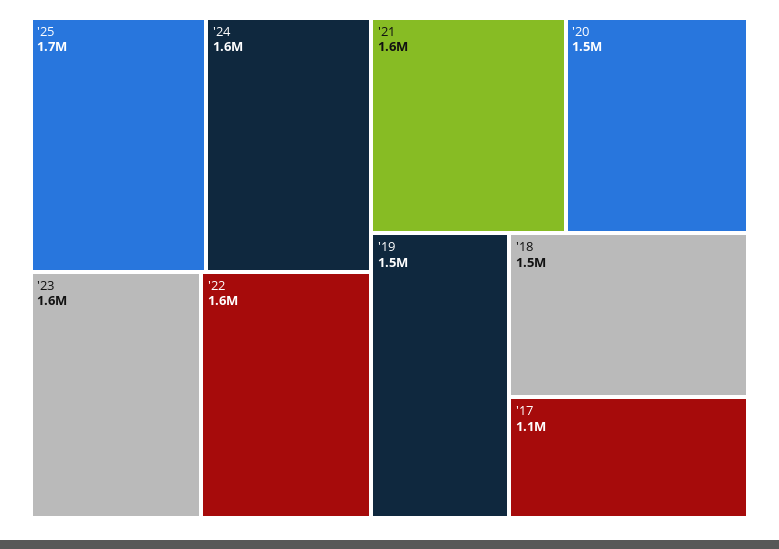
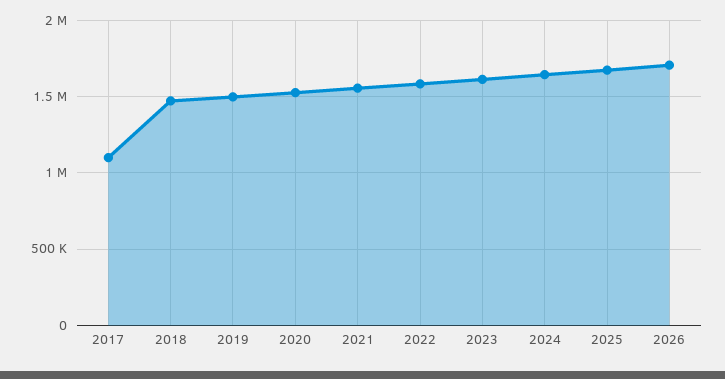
2026: none -> 1700000

